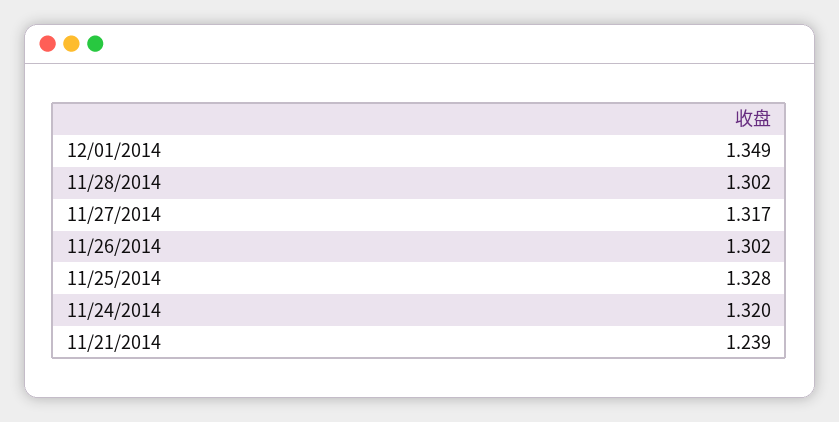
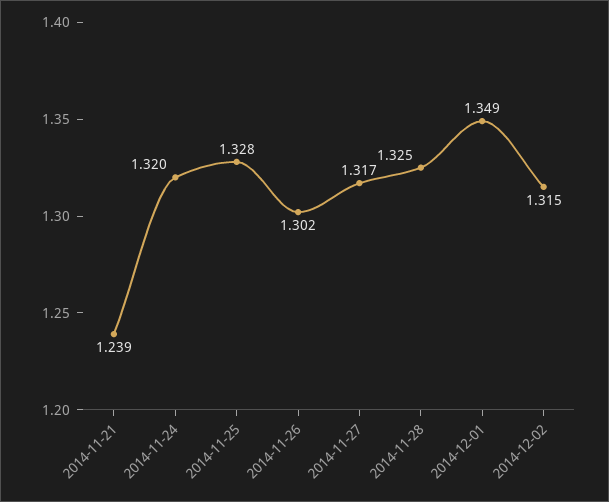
11/28/2014: 1.302 -> 1.325
2014-12-02: none -> 1.315

